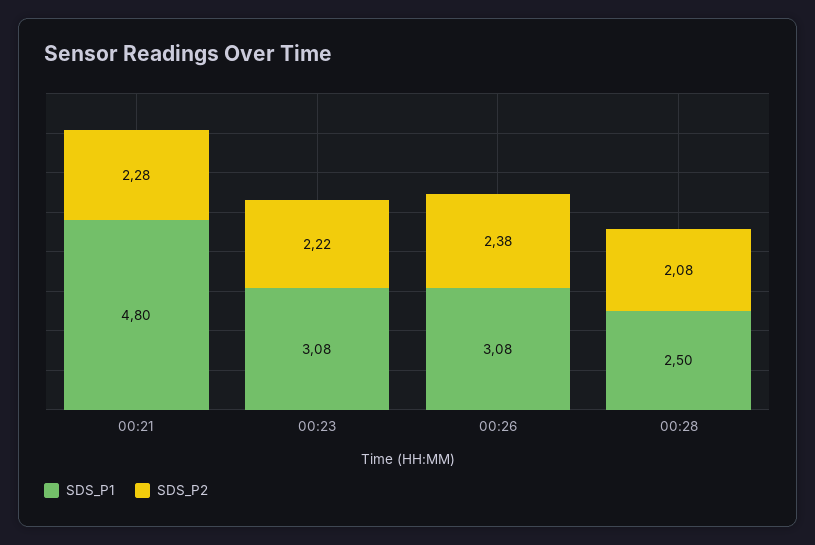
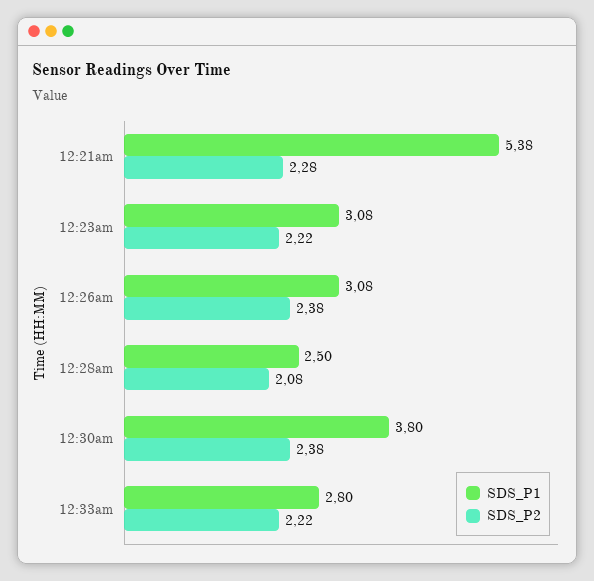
SDS_P1, 00:21: 4.8 -> 5.38
SDS_P1, 12:30am: none -> 3.8
SDS_P2, 12:30am: none -> 2.38
SDS_P1, 12:33am: none -> 2.8
SDS_P2, 12:33am: none -> 2.22

